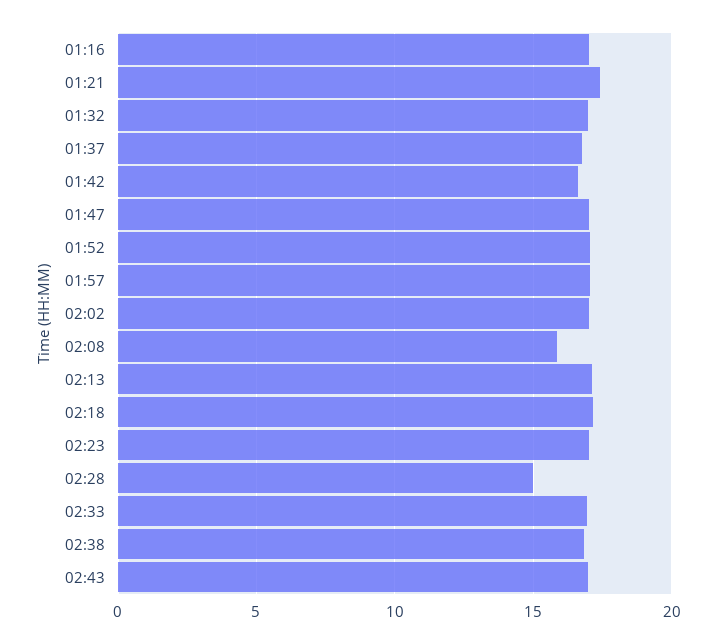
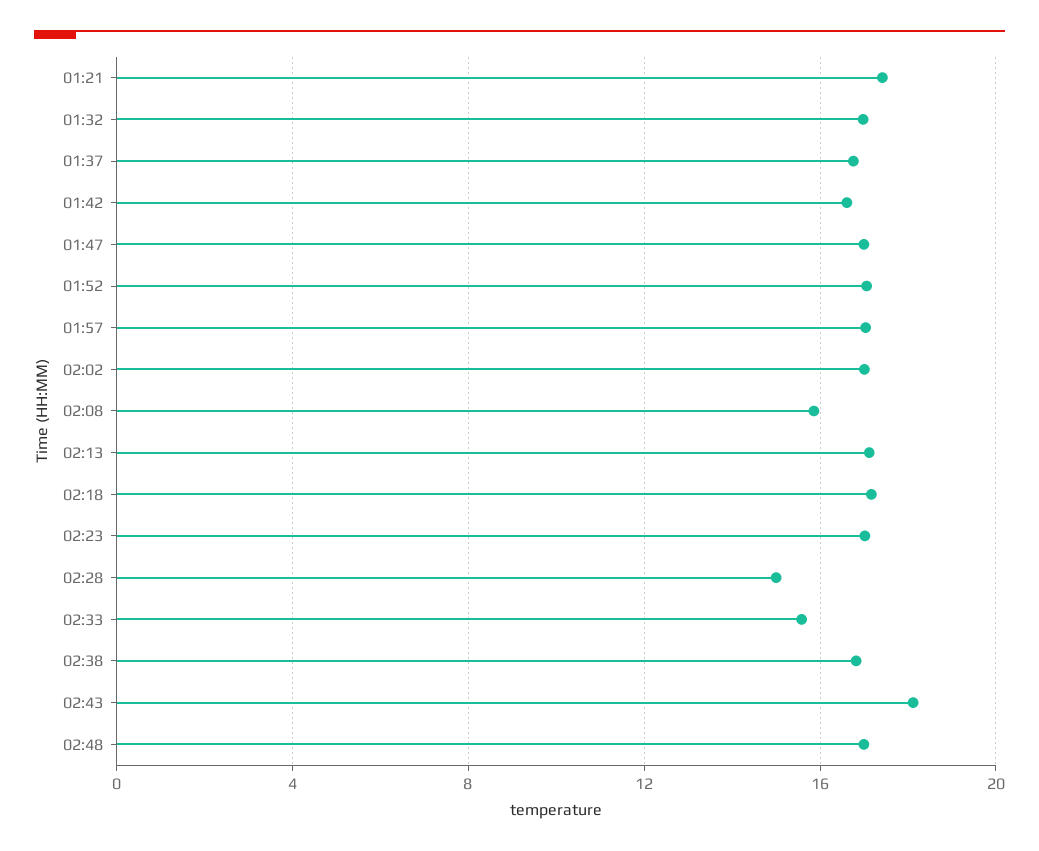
01:16: 17 -> none
02:33: 17 -> 15.5
02:43: 17 -> 18
02:48: none -> 17

